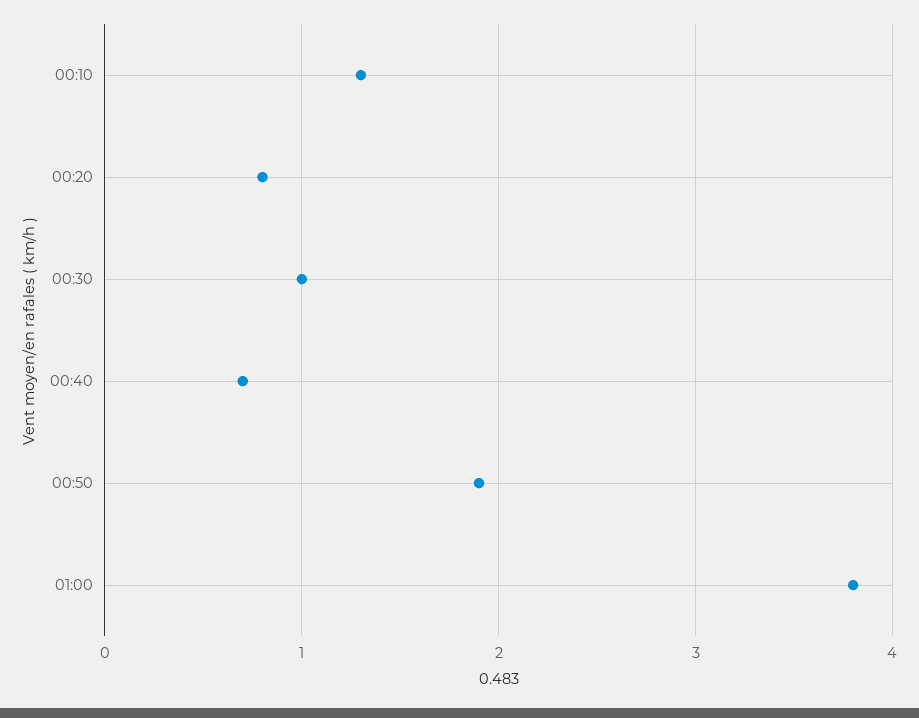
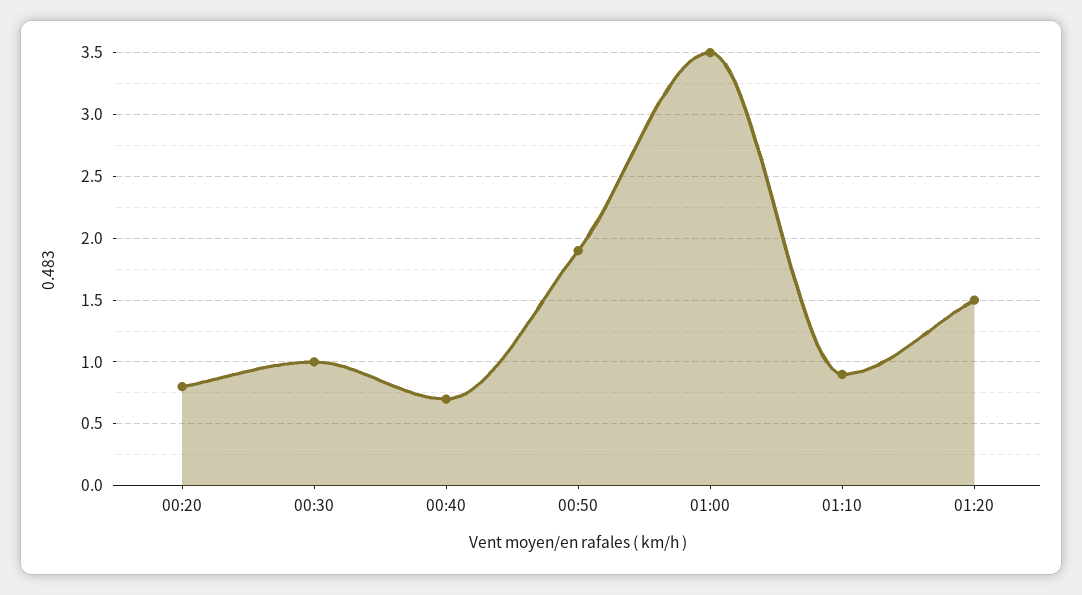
00:10: 1.3 -> none
01:00: 3.8 -> 3.5
01:10: none -> 0.9
01:20: none -> 1.5

